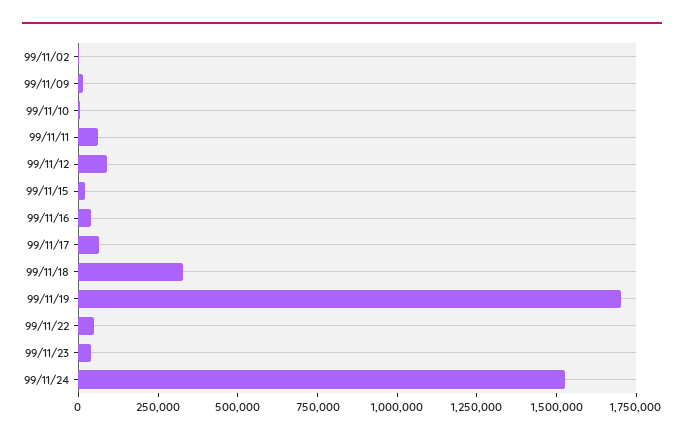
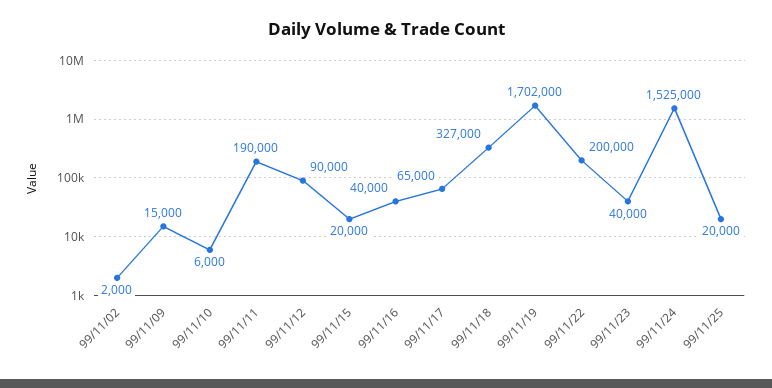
99/11/11: 50000 -> 190000
99/11/22: 50000 -> 200000
99/11/25: none -> 20000

